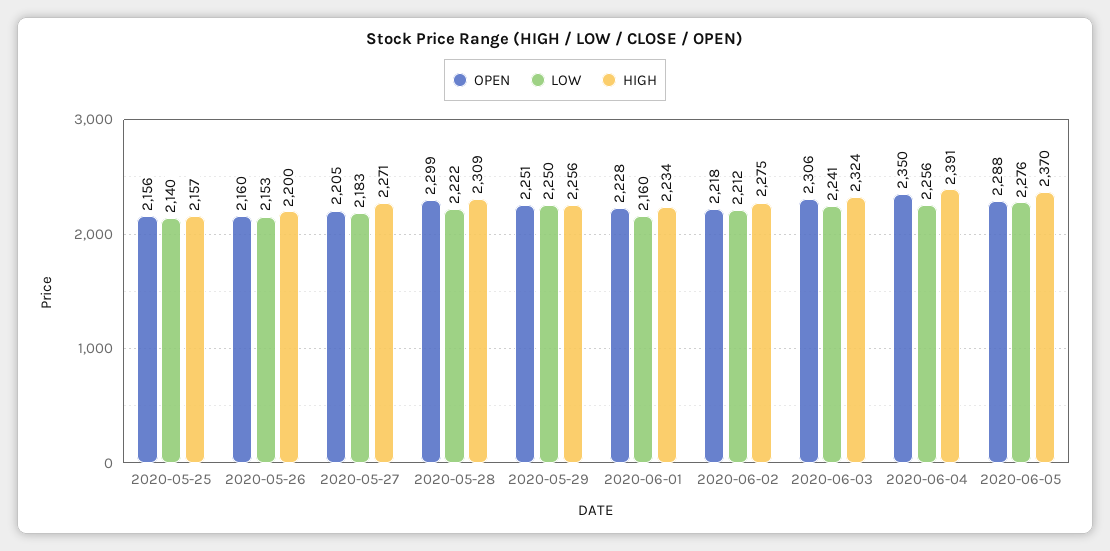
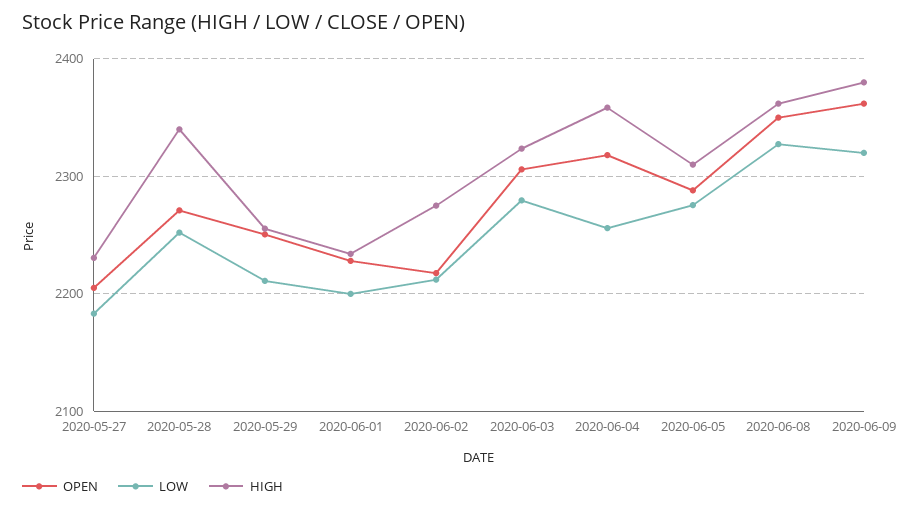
OPEN, 2020-05-25: 2156 -> none
LOW, 2020-05-25: 2140 -> none
HIGH, 2020-05-25: 2157 -> none
OPEN, 2020-05-26: 2160 -> none
LOW, 2020-05-26: 2153 -> none
HIGH, 2020-05-26: 2200 -> none
HIGH, 2020-05-27: 2271 -> 2230
OPEN, 2020-05-28: 2299 -> 2270
LOW, 2020-05-28: 2222 -> 2250
HIGH, 2020-05-28: 2309 -> 2340
LOW, 2020-05-29: 2250 -> 2210
LOW, 2020-06-01: 2160 -> 2200
LOW, 2020-06-03: 2241 -> 2280
OPEN, 2020-06-04: 2350 -> 2320
HIGH, 2020-06-04: 2391 -> 2360
HIGH, 2020-06-05: 2370 -> 2310
OPEN, 2020-06-08: none -> 2350
LOW, 2020-06-08: none -> 2330
HIGH, 2020-06-08: none -> 2360
OPEN, 2020-06-09: none -> 2360
LOW, 2020-06-09: none -> 2320
HIGH, 2020-06-09: none -> 2380

